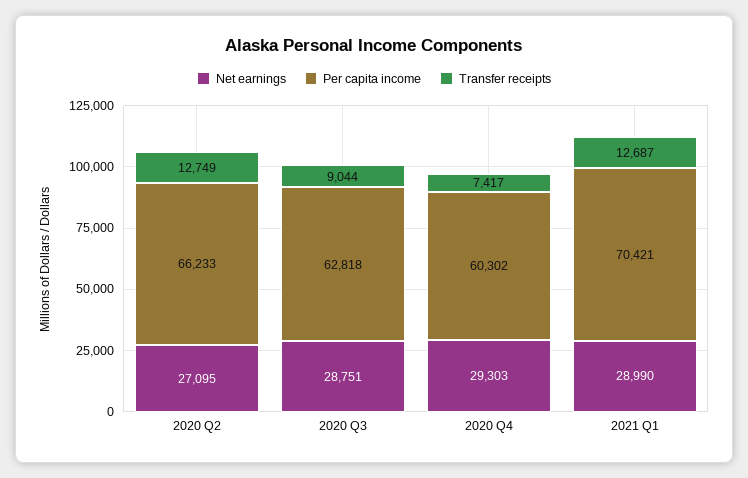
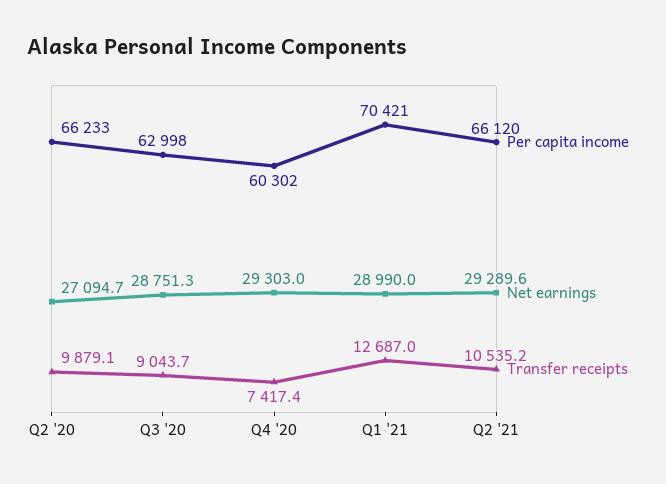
Transfer receipts, 2020 Q2: 12749 -> 9879.1
Per capita income, 2020 Q3: 62818 -> 62998
Per capita income, Q2 '21: none -> 66120
Net earnings, Q2 '21: none -> 29289.6
Transfer receipts, Q2 '21: none -> 10535.2

